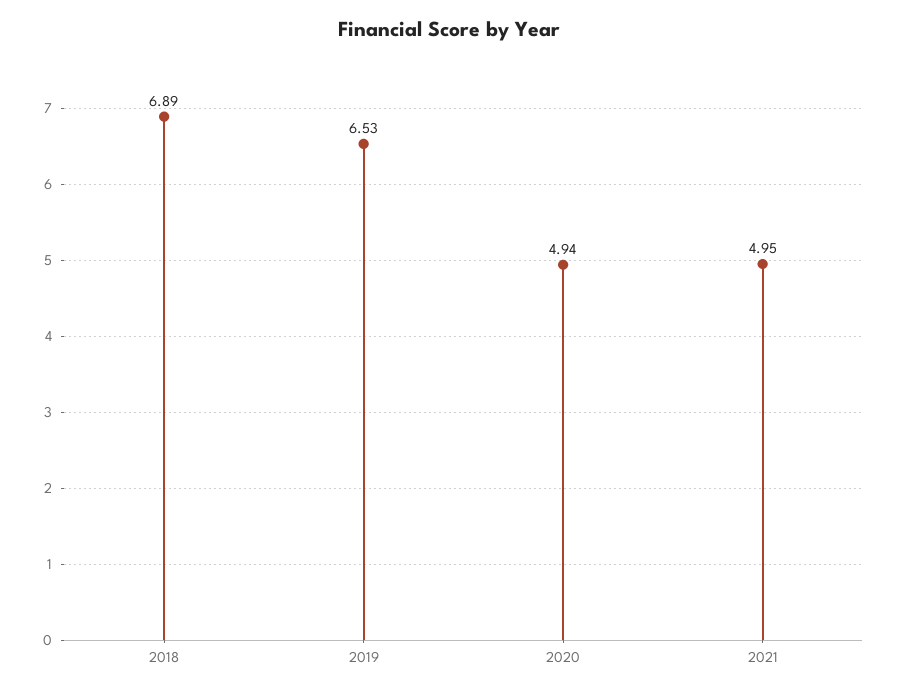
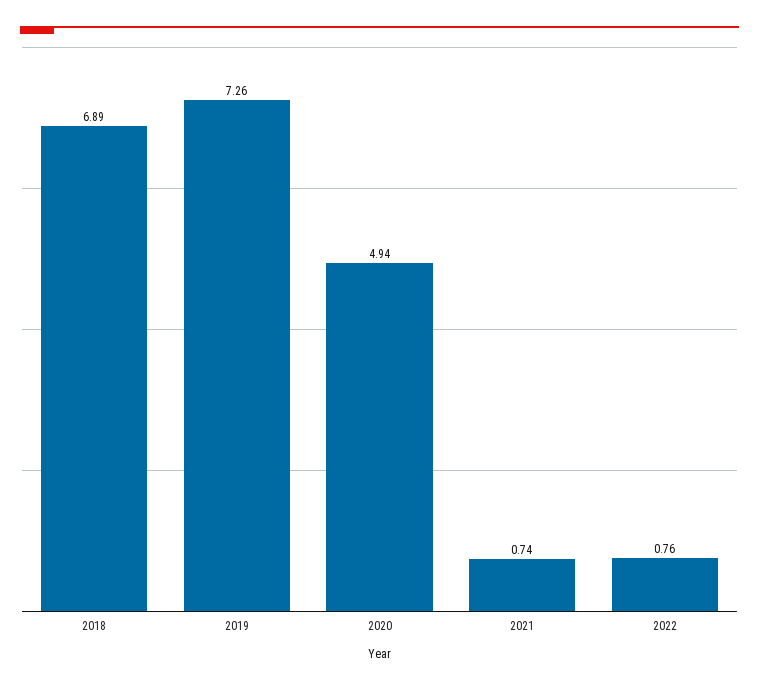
2019: 6.53 -> 7.26
2021: 4.95 -> 0.74
2022: none -> 0.76

